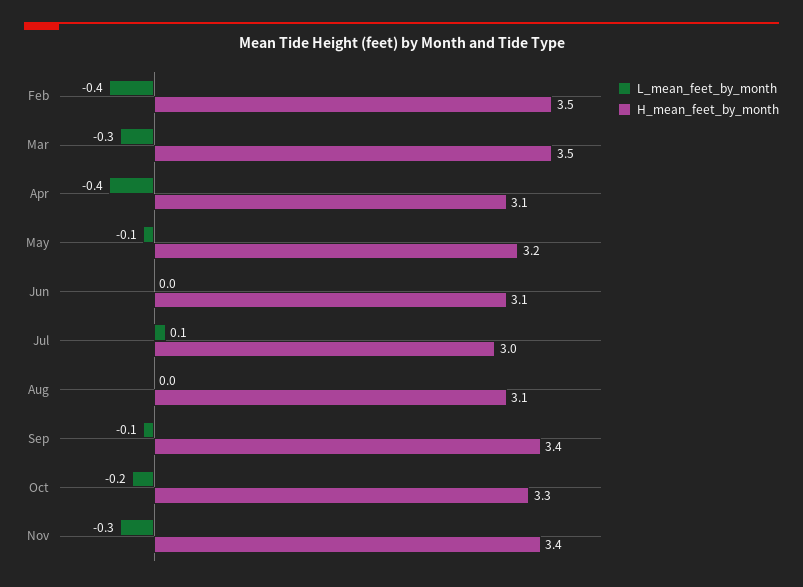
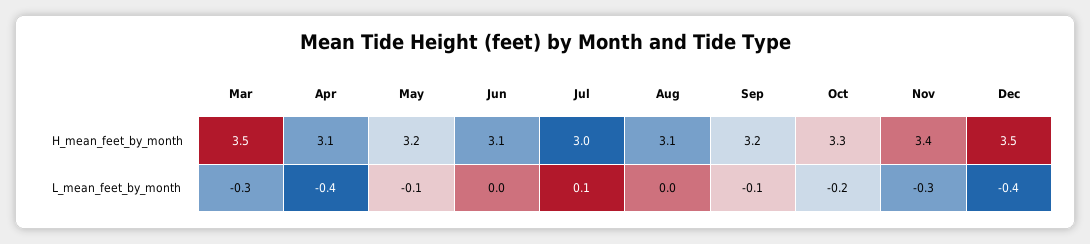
L_mean_feet_by_month, Feb: -0.4 -> none
H_mean_feet_by_month, Feb: 3.5 -> none
H_mean_feet_by_month, Sep: 3.4 -> 3.2
H_mean_feet_by_month, Dec: none -> 3.5
L_mean_feet_by_month, Dec: none -> -0.4

